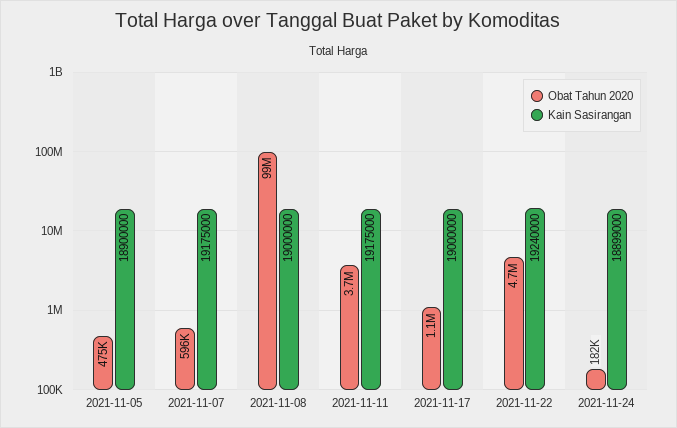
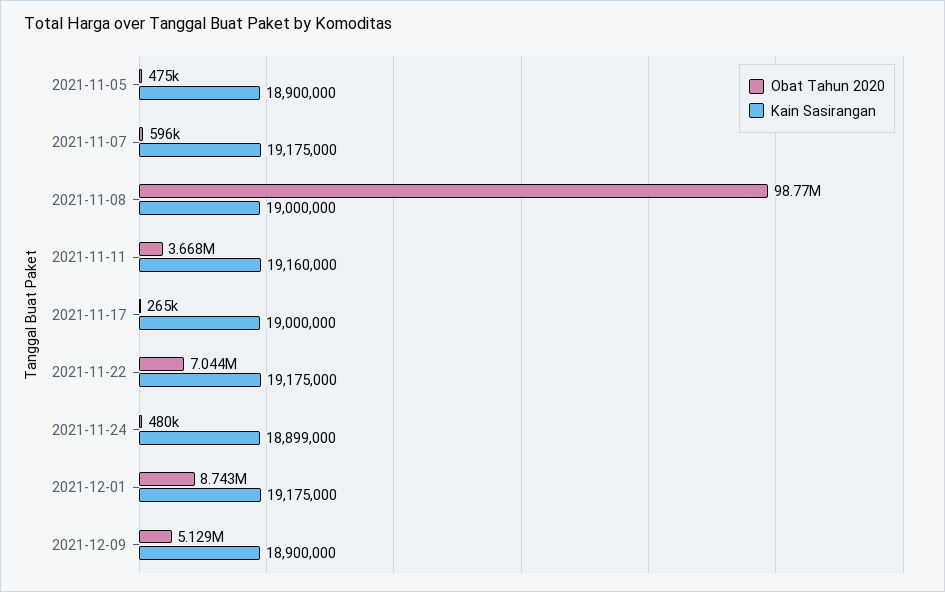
Kain Sasirangan, 2021-11-11: 19175000 -> 19160000
Obat Tahun 2020, 2021-11-17: 1100000 -> 265000
Obat Tahun 2020, 2021-11-22: 4700000 -> 7044000
Kain Sasirangan, 2021-11-22: 19240000 -> 19175000
Obat Tahun 2020, 2021-11-24: 182000 -> 480000
Obat Tahun 2020, 2021-12-01: none -> 8743000
Kain Sasirangan, 2021-12-01: none -> 19175000
Obat Tahun 2020, 2021-12-09: none -> 5129000
Kain Sasirangan, 2021-12-09: none -> 18900000

